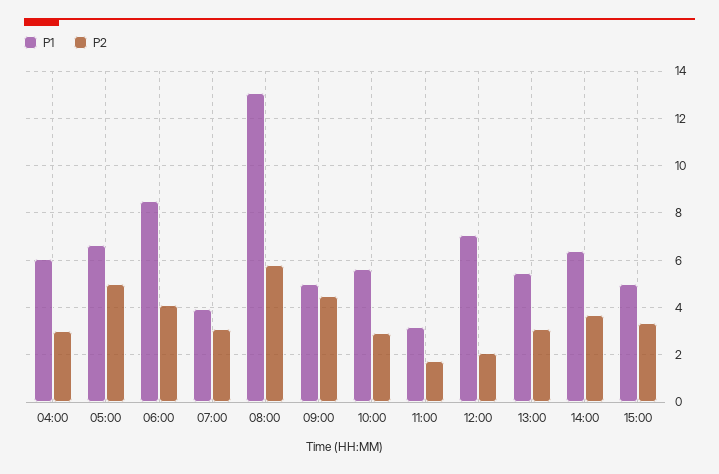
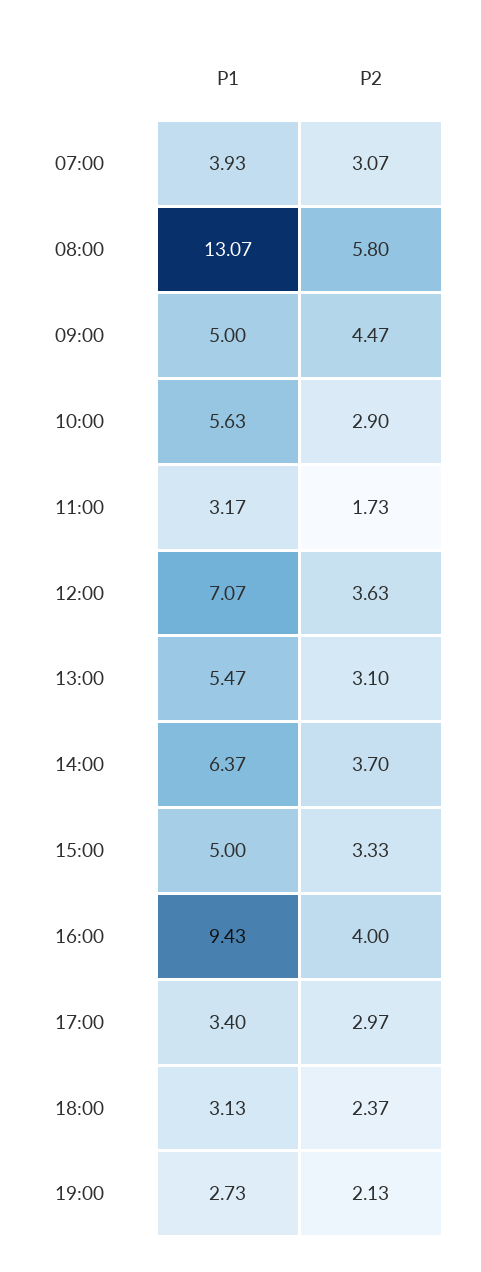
P1, 04:00: 6 -> none
P2, 04:00: 3 -> none
P1, 05:00: 6.5 -> none
P2, 05:00: 5 -> none
P1, 06:00: 8.5 -> none
P2, 06:00: 4 -> none
P2, 12:00: 2 -> 3.63
P1, 16:00: none -> 9.43
P2, 16:00: none -> 4
P1, 17:00: none -> 3.4
P2, 17:00: none -> 2.97
P1, 18:00: none -> 3.13
P2, 18:00: none -> 2.37
P1, 19:00: none -> 2.73
P2, 19:00: none -> 2.13

